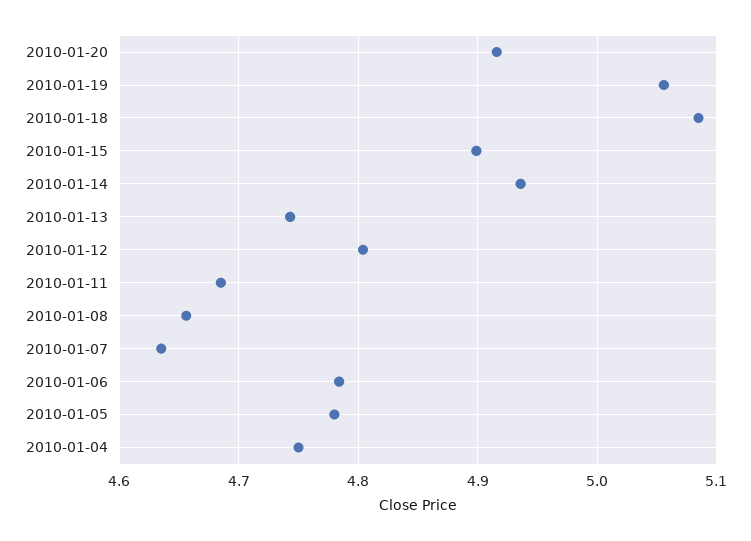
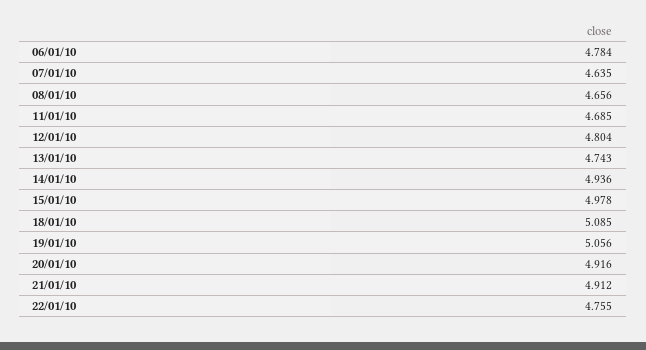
2010-01-15: 4.9 -> 4.978
2010-01-05: 4.78 -> none
2010-01-04: 4.75 -> none
21/01/10: none -> 4.912
22/01/10: none -> 4.755

